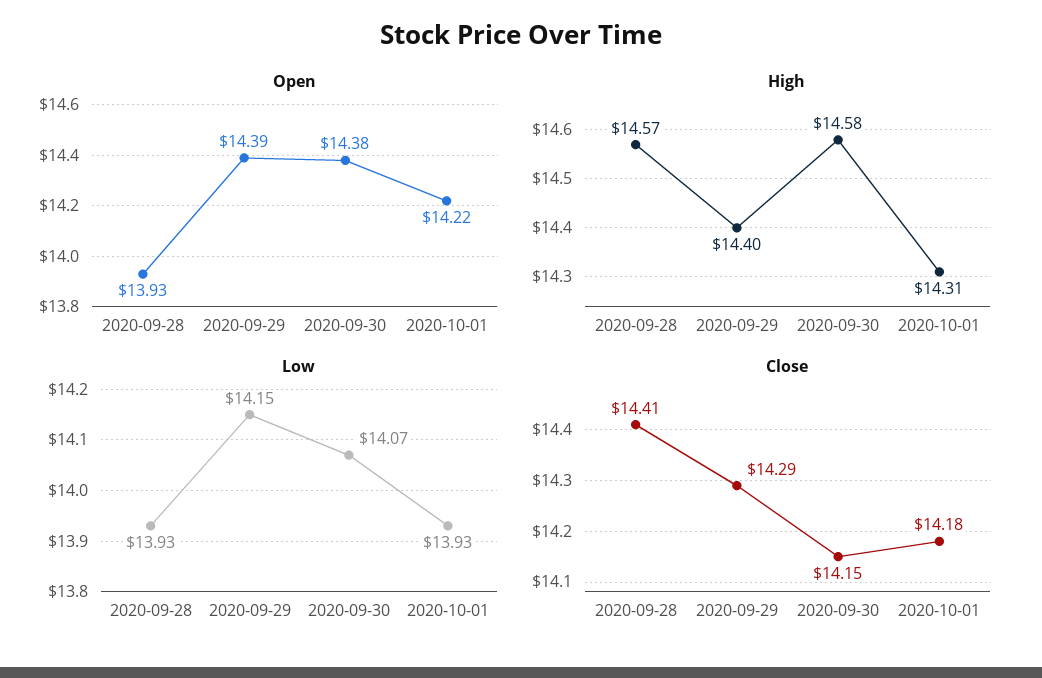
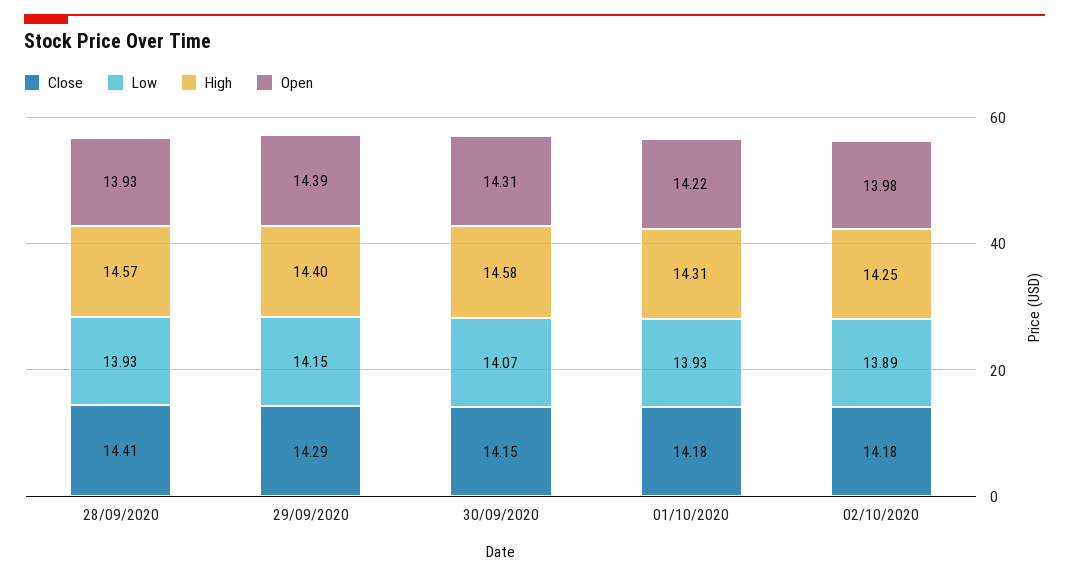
Open, 2020-09-30: 14.38 -> 14.31
Close, 02/10/2020: none -> 14.18
Low, 02/10/2020: none -> 13.89
High, 02/10/2020: none -> 14.25
Open, 02/10/2020: none -> 13.98

